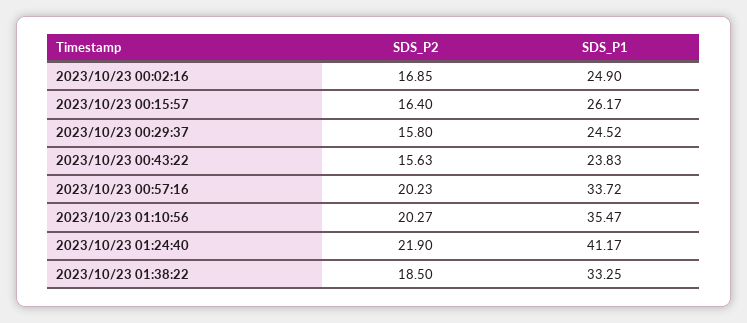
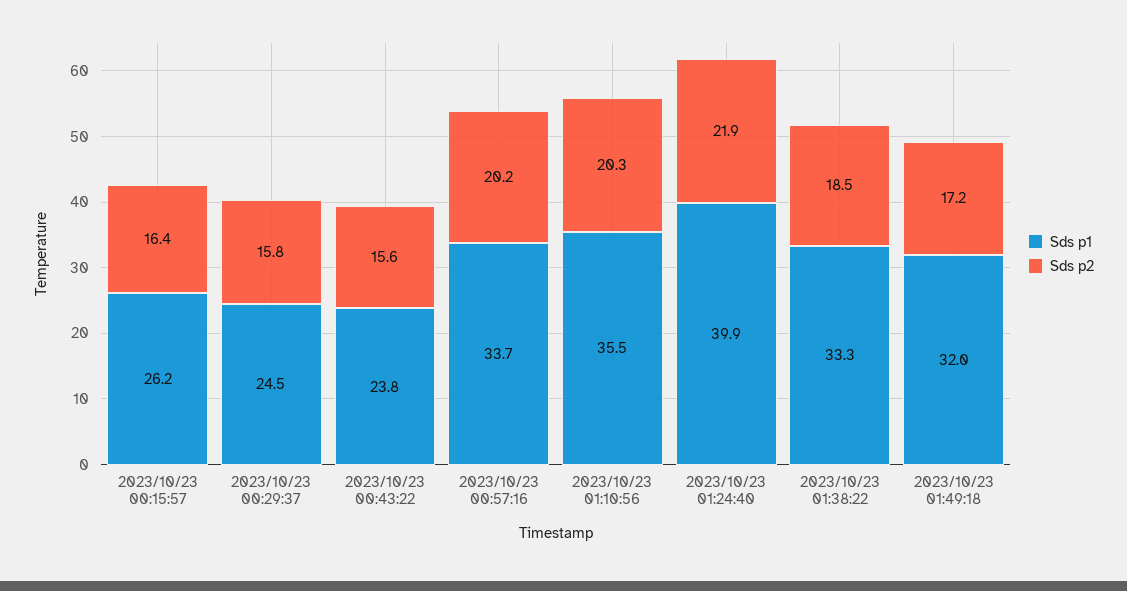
SDS_P2, 2023/10/23 00:02:16: 16.85 -> none
SDS_P1, 2023/10/23 00:02:16: 24.9 -> none
SDS_P1, 2023/10/23 01:24:40: 41.17 -> 39.9
SDS_P1, 2023/10/23 01:49:18: none -> 32
SDS_P2, 2023/10/23 01:49:18: none -> 17.2

